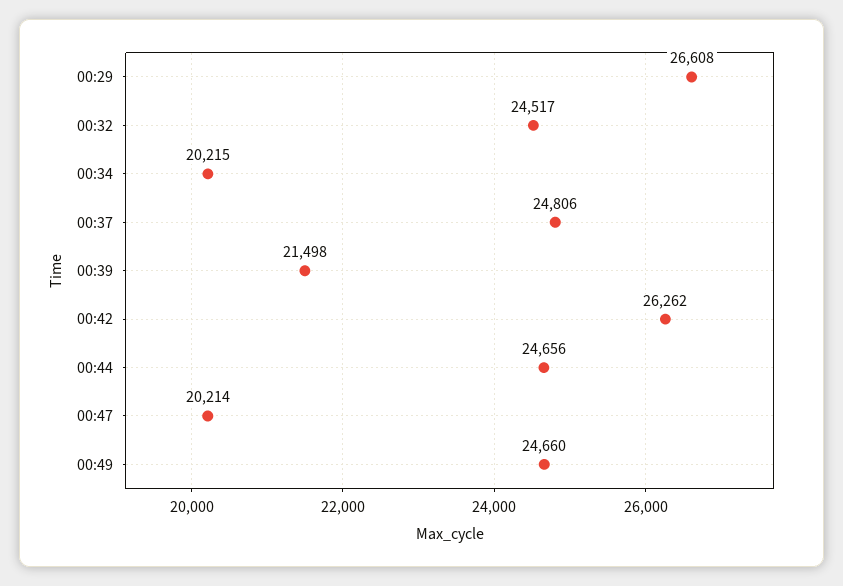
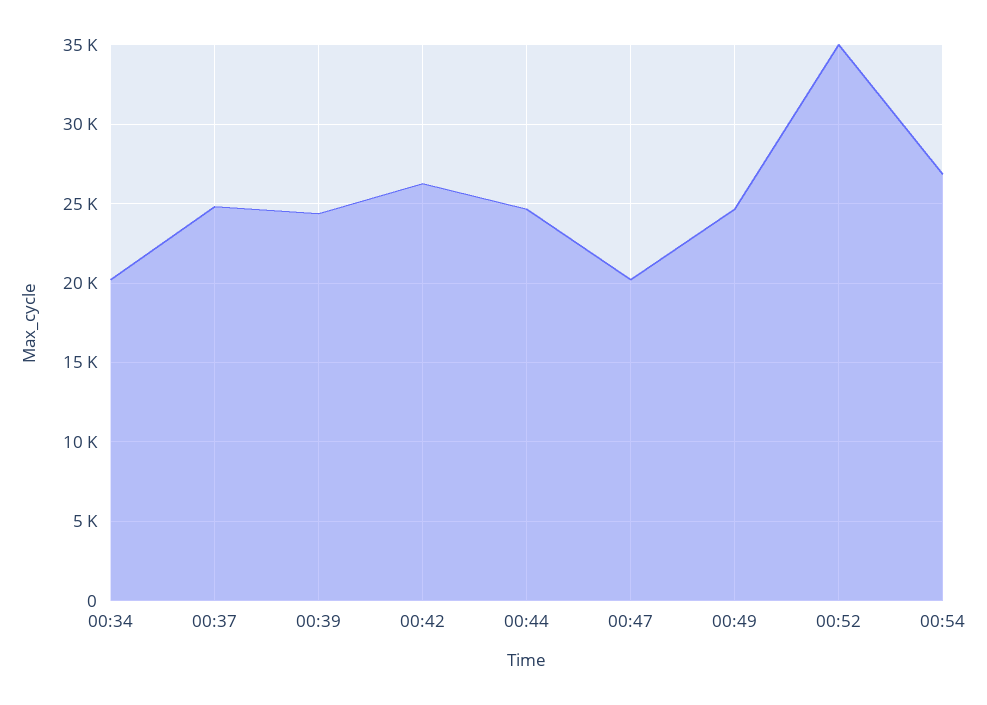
00:29: 26608 -> none
00:32: 24517 -> none
00:39: 21498 -> 24500
00:52: none -> 35000
00:54: none -> 27000

